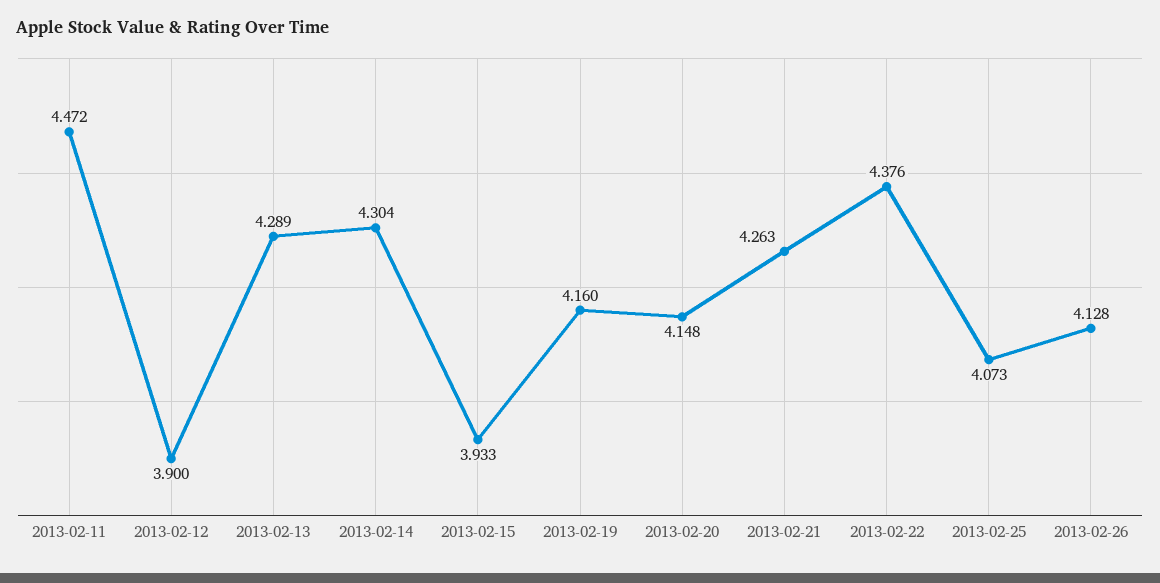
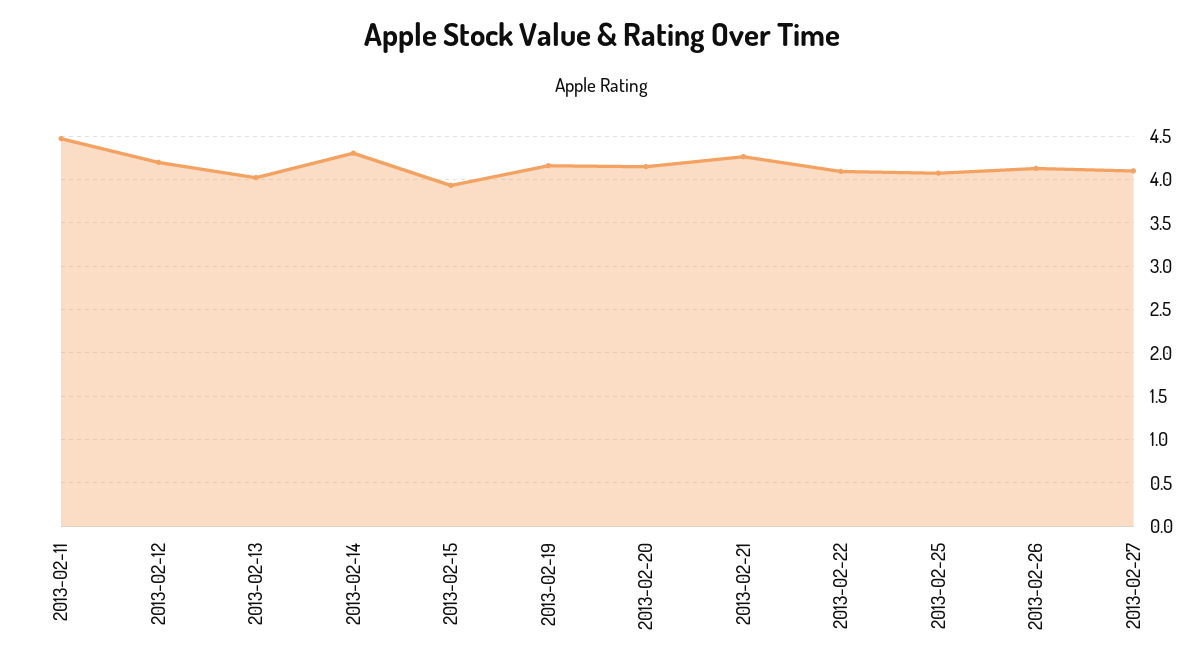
2013-02-12: 3.9 -> 4.2
2013-02-13: 4.289 -> 4
2013-02-22: 4.376 -> 4.1
2013-02-27: none -> 4.1

